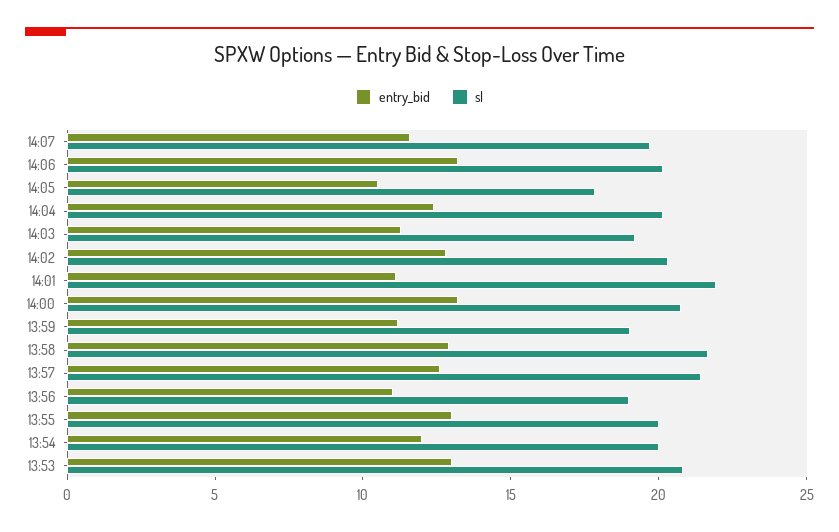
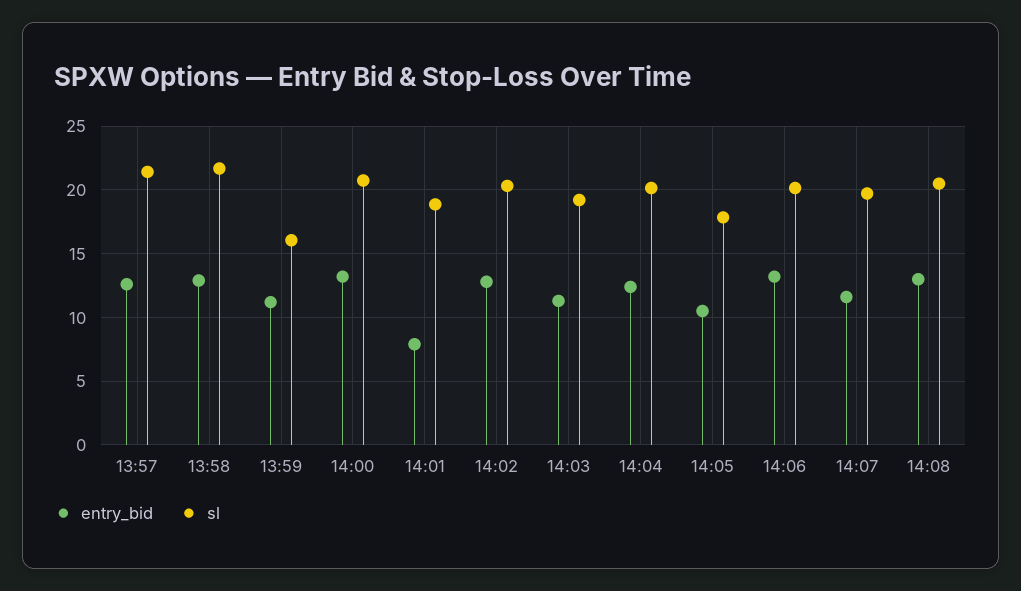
entry_bid, 14:01: 11 -> 8
sl, 14:01: 22 -> 19
sl, 13:59: 19 -> 16
entry_bid, 13:56: 11 -> none
sl, 13:56: 19 -> none
entry_bid, 13:55: 13 -> none
sl, 13:55: 20 -> none
entry_bid, 13:54: 12 -> none
sl, 13:54: 20 -> none
entry_bid, 13:53: 13 -> none
sl, 13:53: 21 -> none
entry_bid, 14:08: none -> 13
sl, 14:08: none -> 20.5

